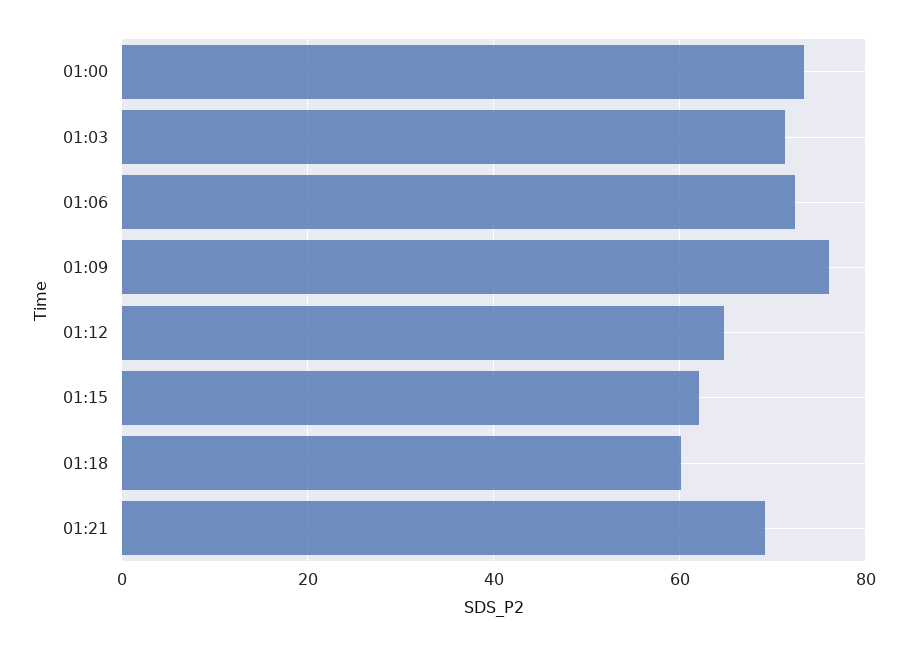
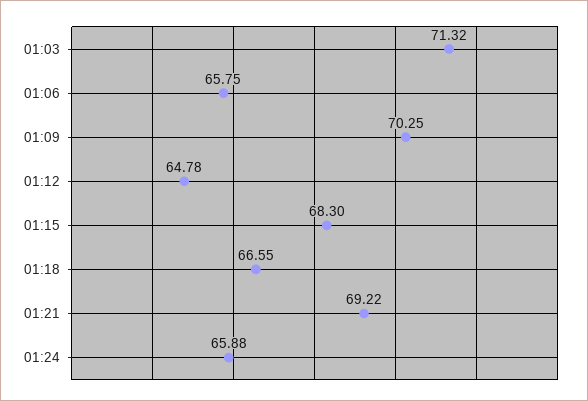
01:00: 74 -> none
01:06: 72 -> 65.75
01:09: 76 -> 70.25
01:15: 62 -> 68.3
01:18: 60 -> 66.55
01:24: none -> 65.88

